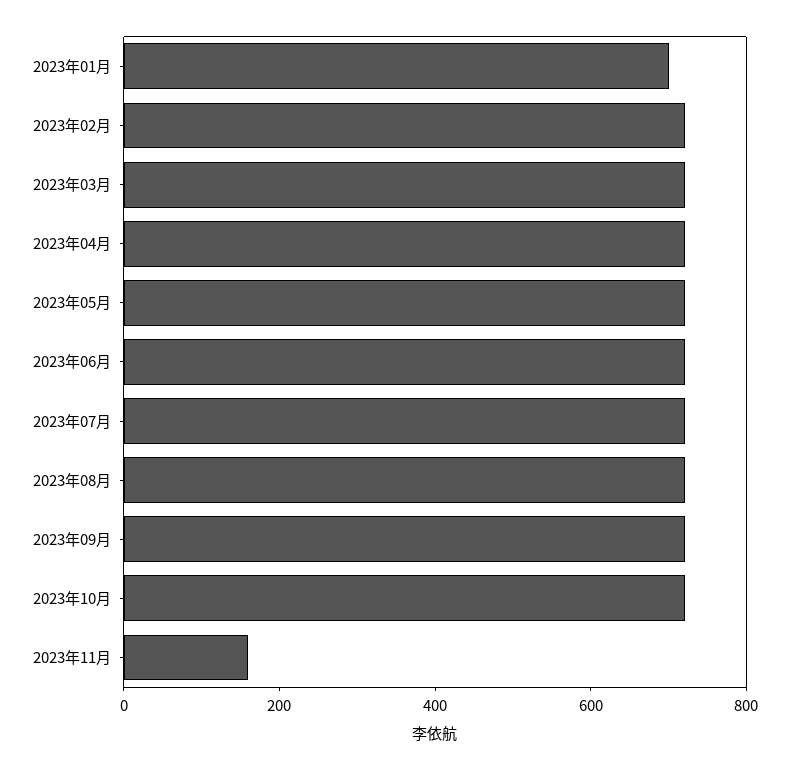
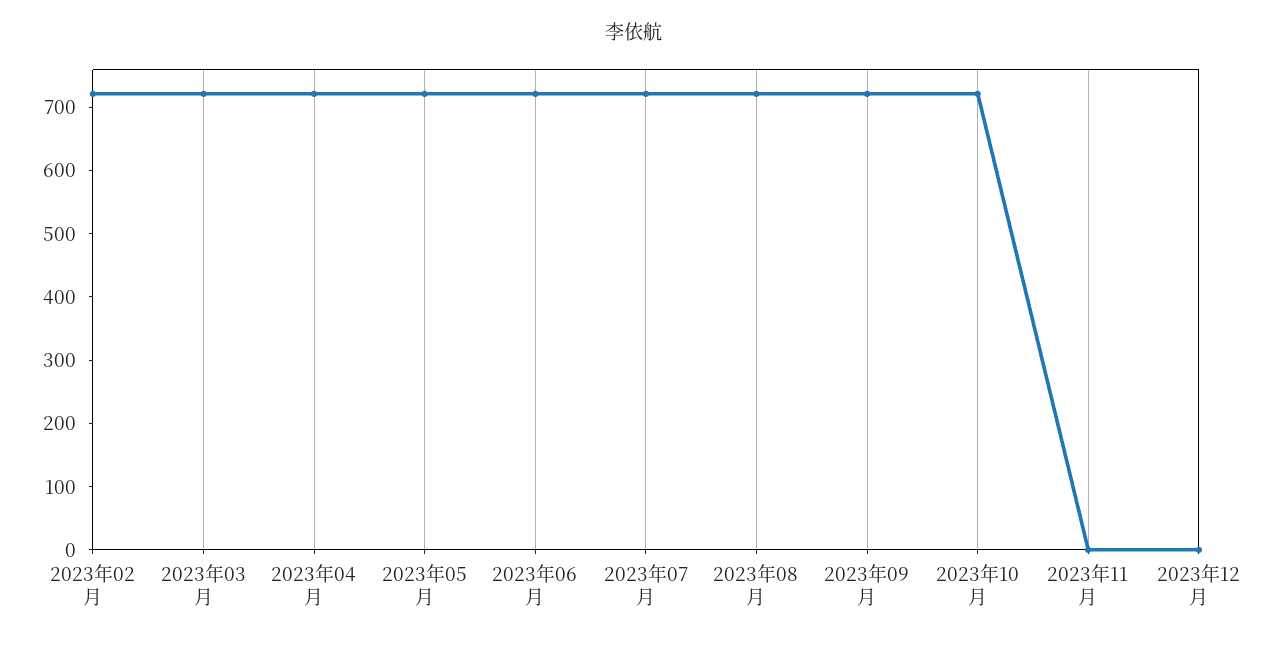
2023年01月: 700 -> none
2023年11月: 150 -> 0
2023年12月: none -> 0

